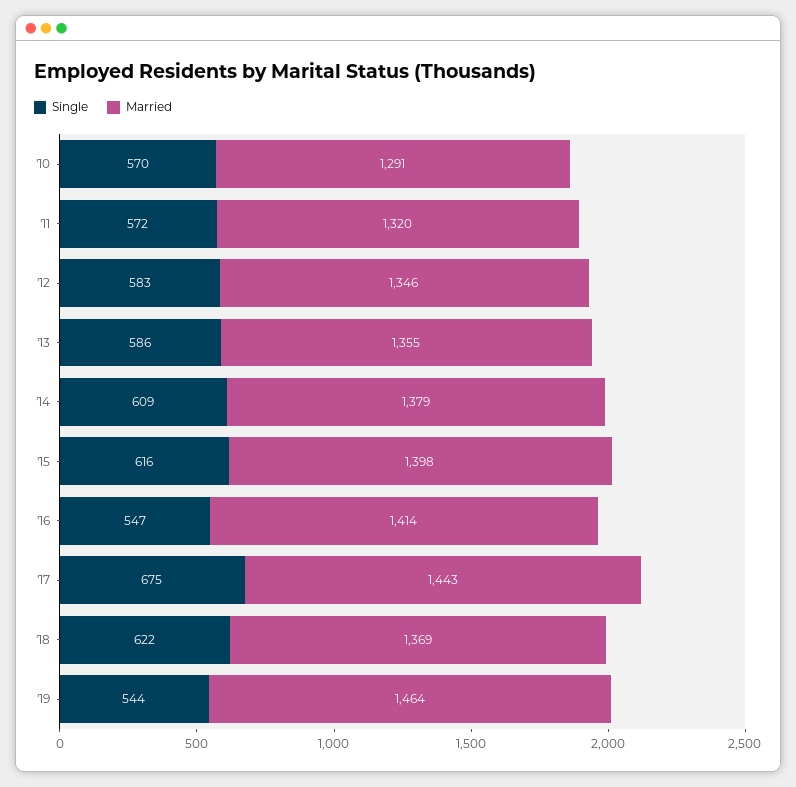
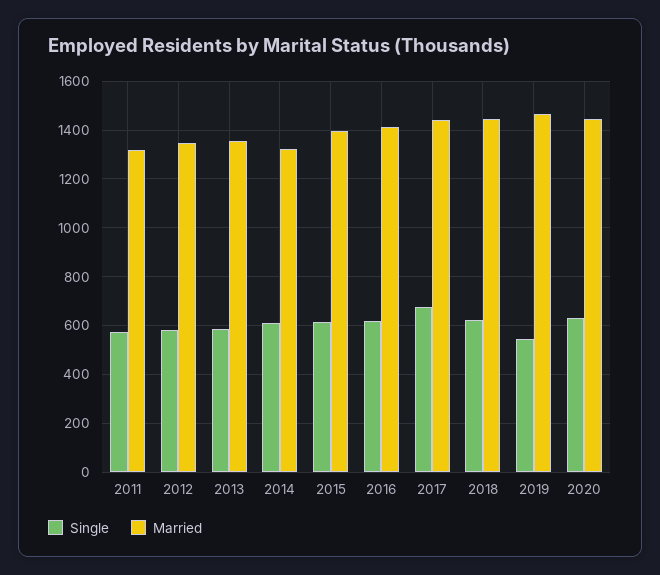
Single, '10: 570 -> none
Married, '10: 1291 -> none
Married, '14: 1379 -> 1325
Single, '16: 547 -> 625
Married, '18: 1369 -> 1450
Single, 2020: none -> 625
Married, 2020: none -> 1450

